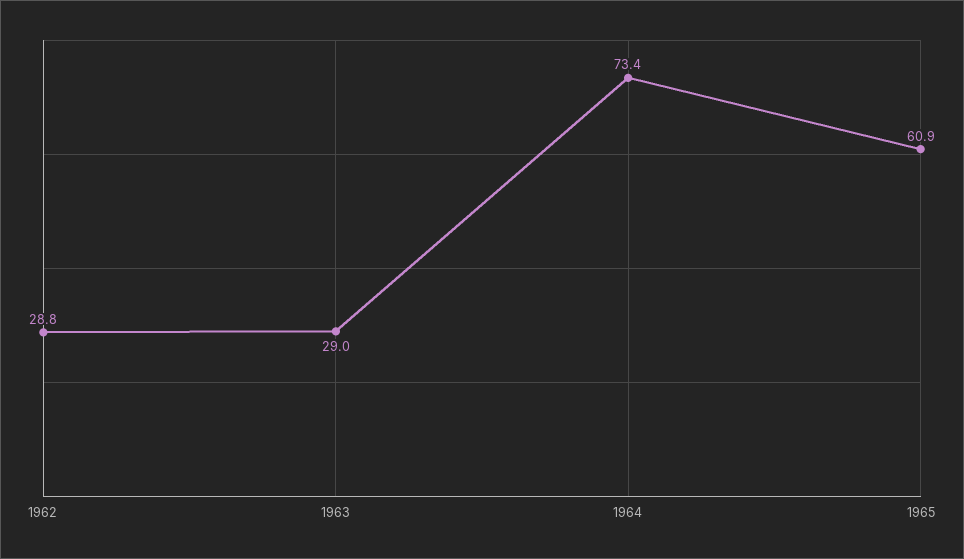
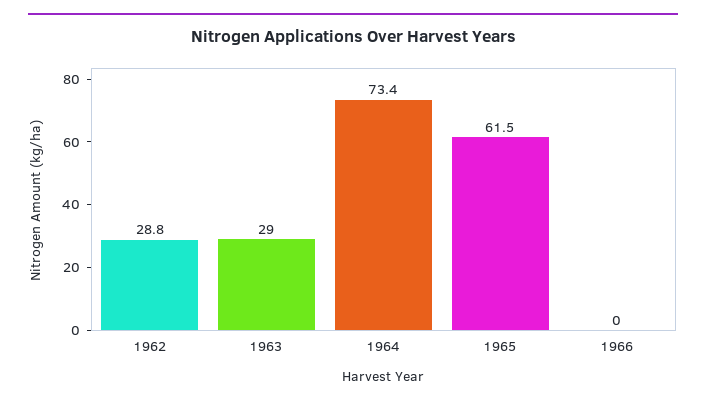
1965: 60.9 -> 61.5
1966: none -> 0

